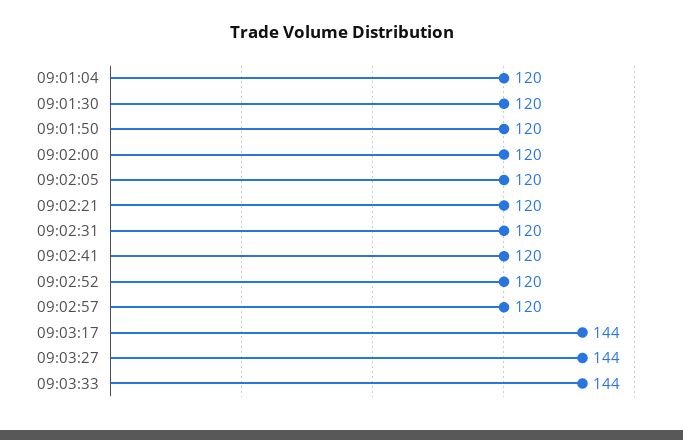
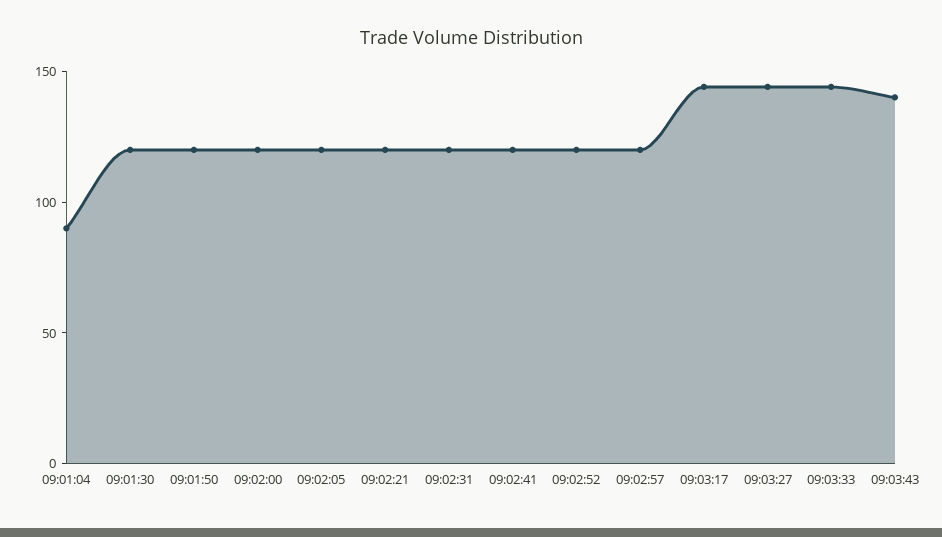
09:01:04: 120 -> 90
09:03:43: none -> 140

